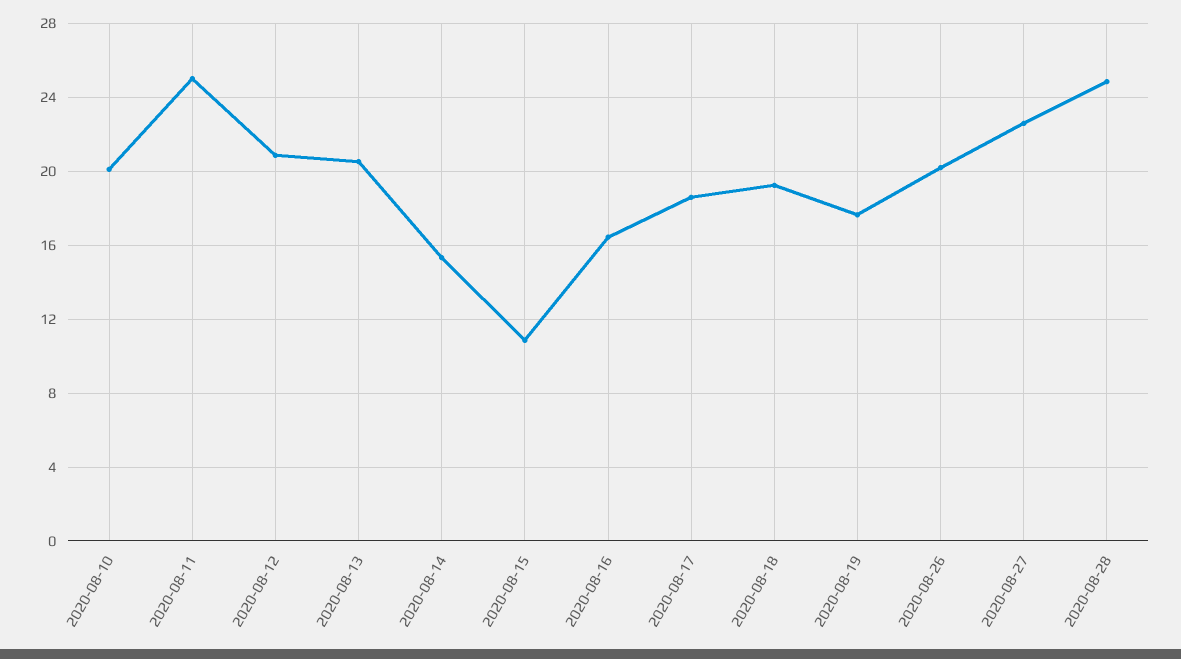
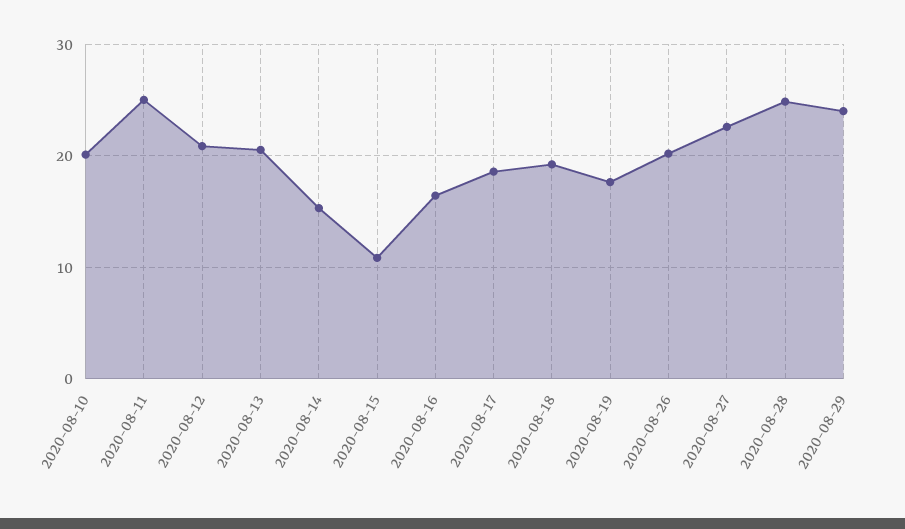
2020-08-29: none -> 24

